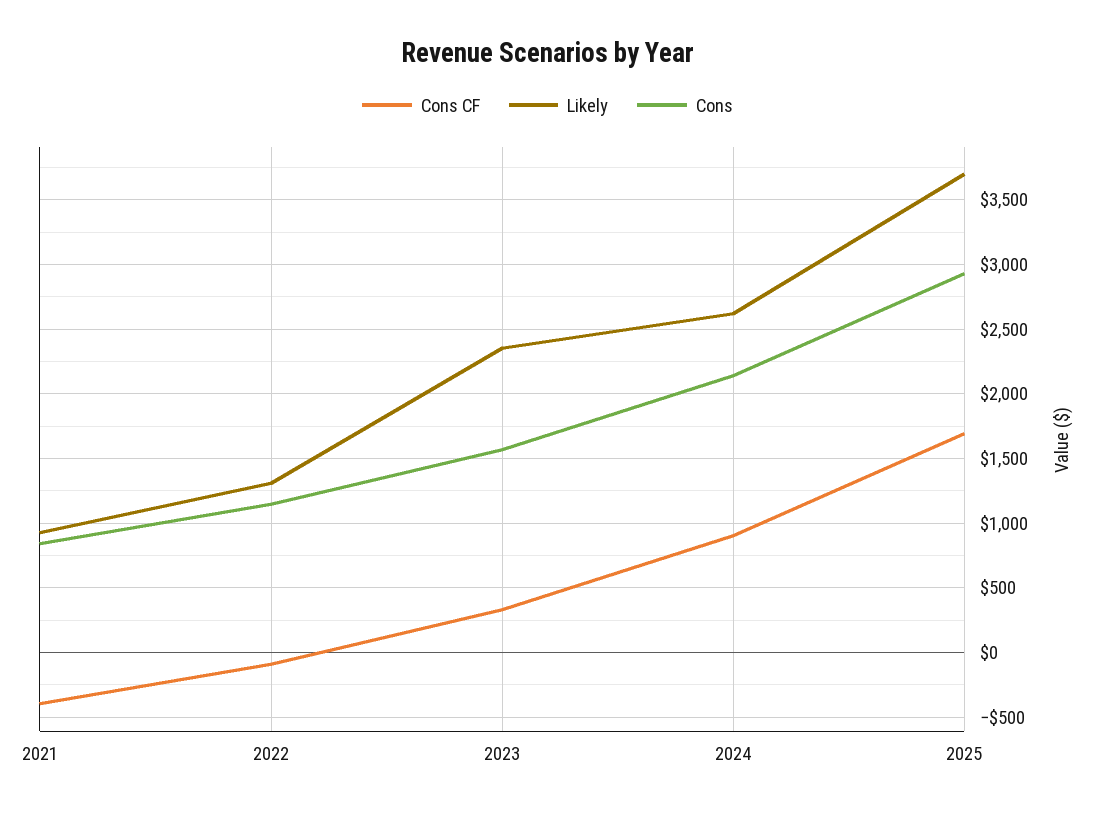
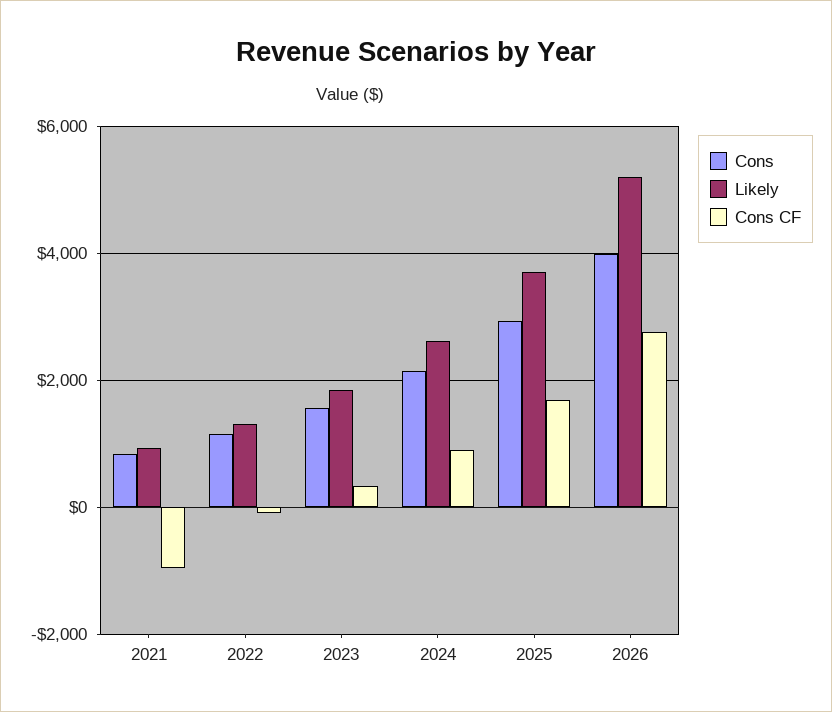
Cons CF, 2021: -400 -> -1000
Likely, 2023: 2350 -> 1800
Cons, 2026: none -> 4000
Likely, 2026: none -> 5200
Cons CF, 2026: none -> 2800

